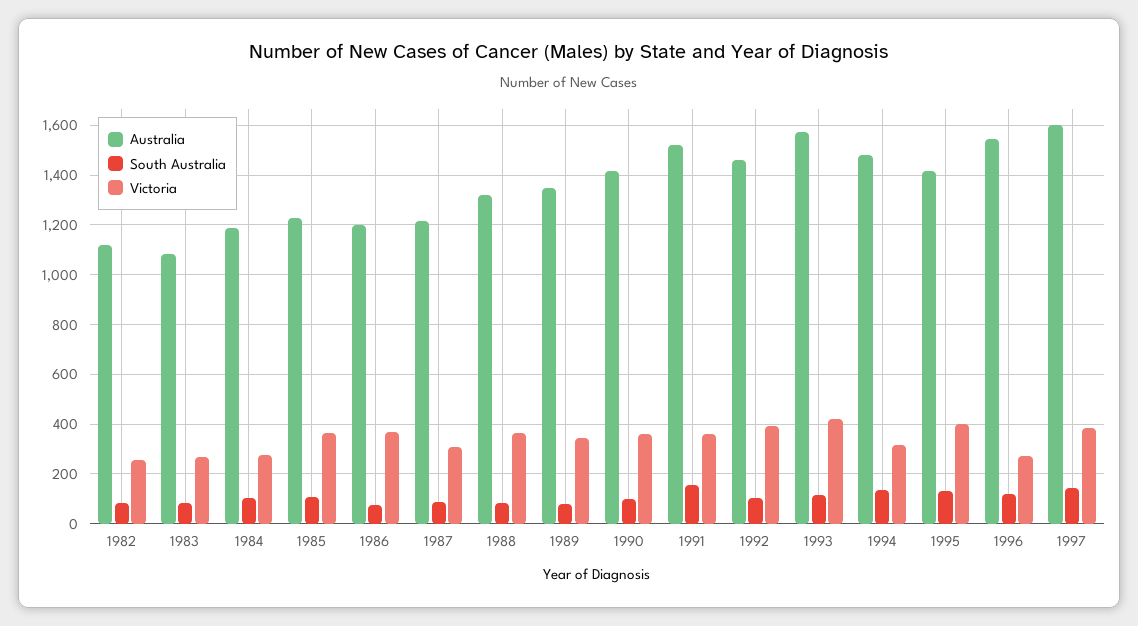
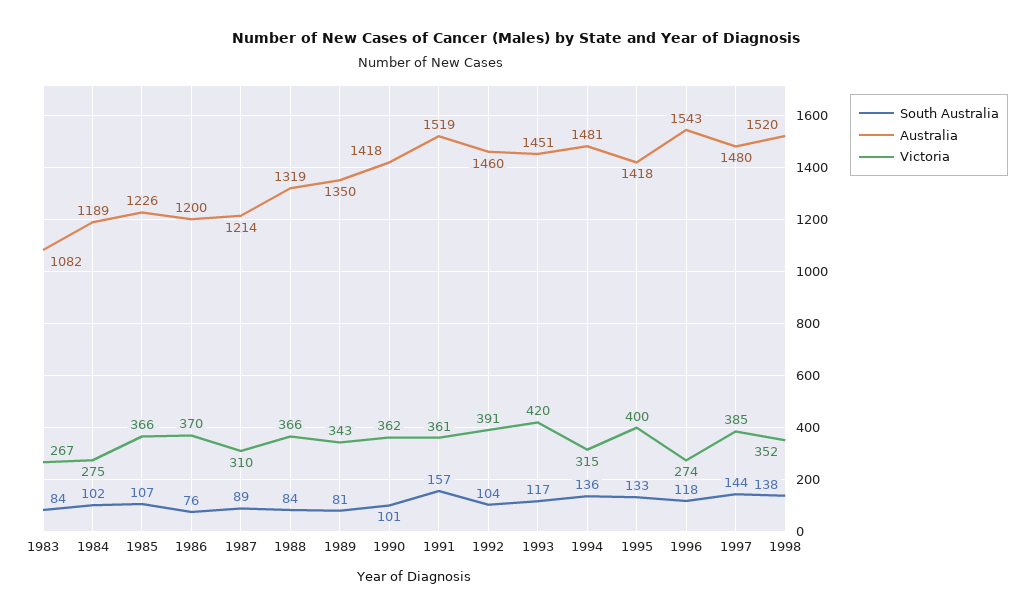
Australia, 1982: 1125 -> none
South Australia, 1982: 75 -> none
Victoria, 1982: 250 -> none
Australia, 1993: 1575 -> 1451
Australia, 1997: 1600 -> 1480
South Australia, 1998: none -> 138
Australia, 1998: none -> 1520
Victoria, 1998: none -> 352

